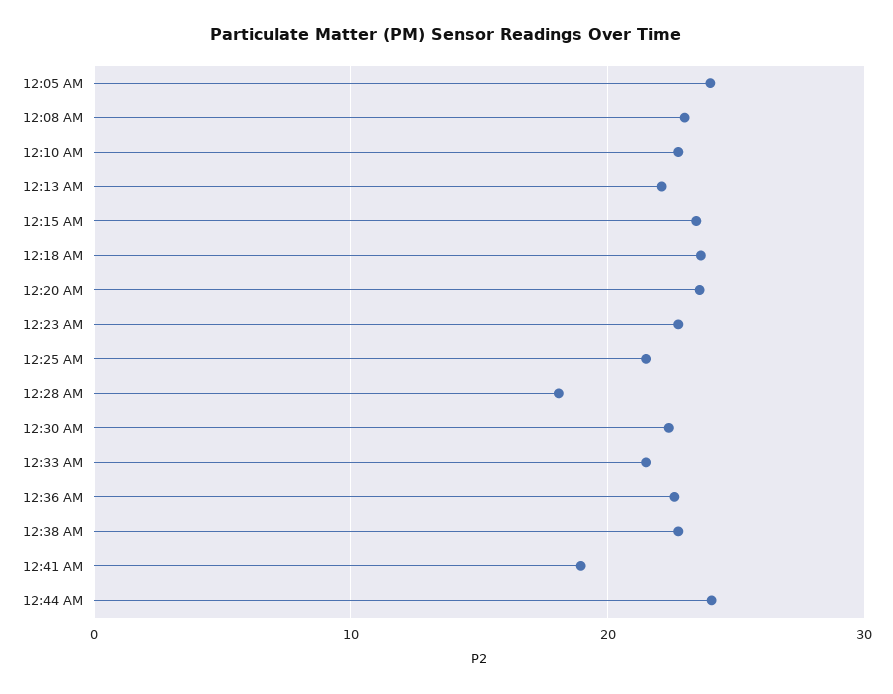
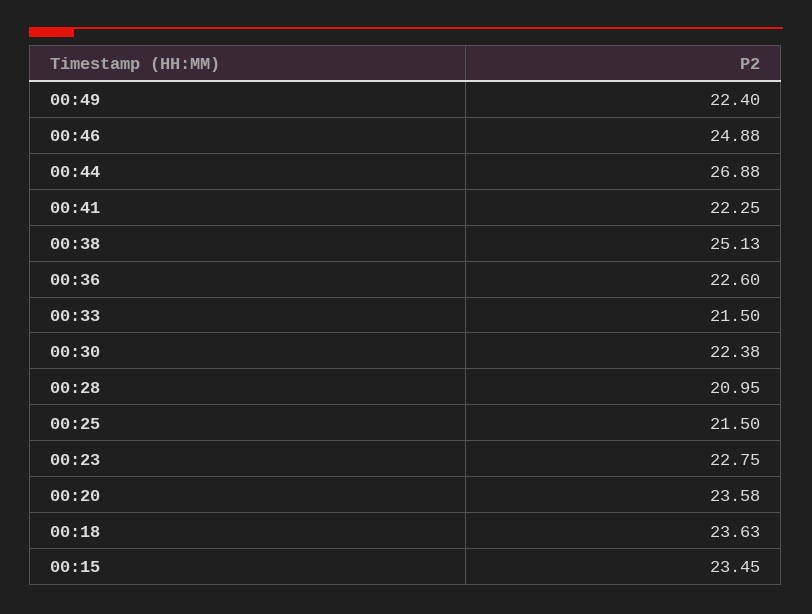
12:05 AM: 24 -> none
12:08 AM: 23 -> none
12:10 AM: 23 -> none
12:13 AM: 22 -> none
12:28 AM: 18 -> 20.95
12:38 AM: 23 -> 25.13
12:41 AM: 19 -> 22.25
12:44 AM: 24 -> 26.88
00:49: none -> 22.4
00:46: none -> 24.88

